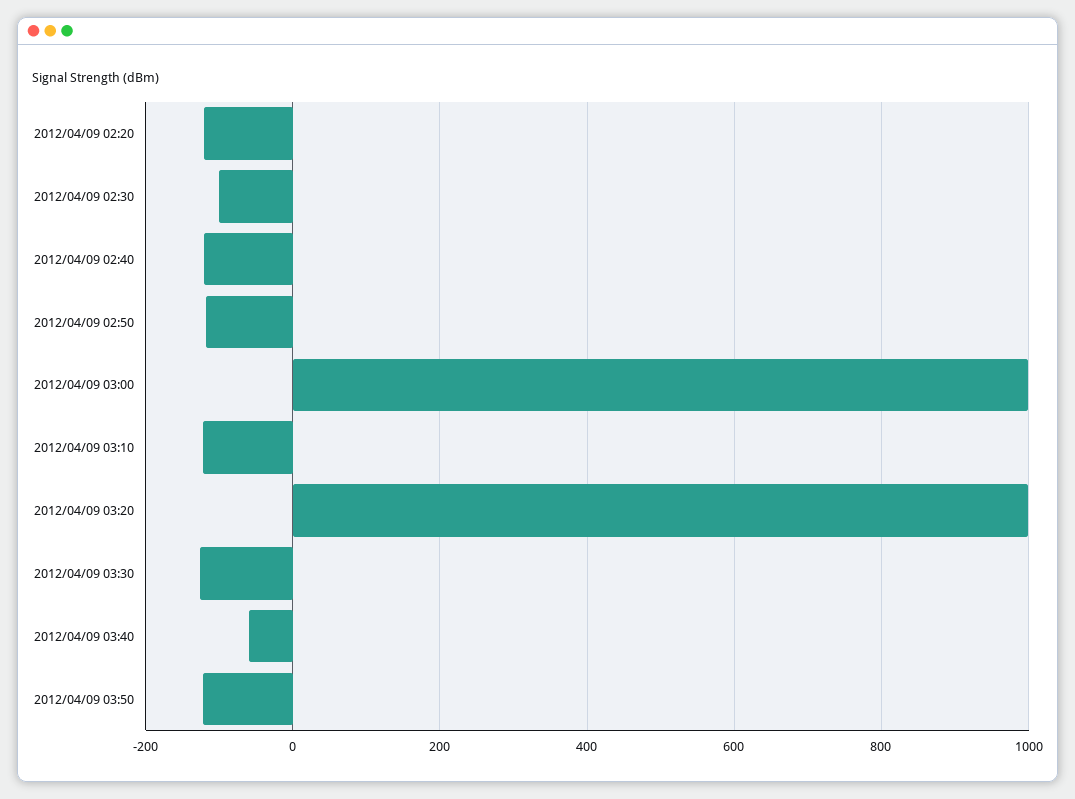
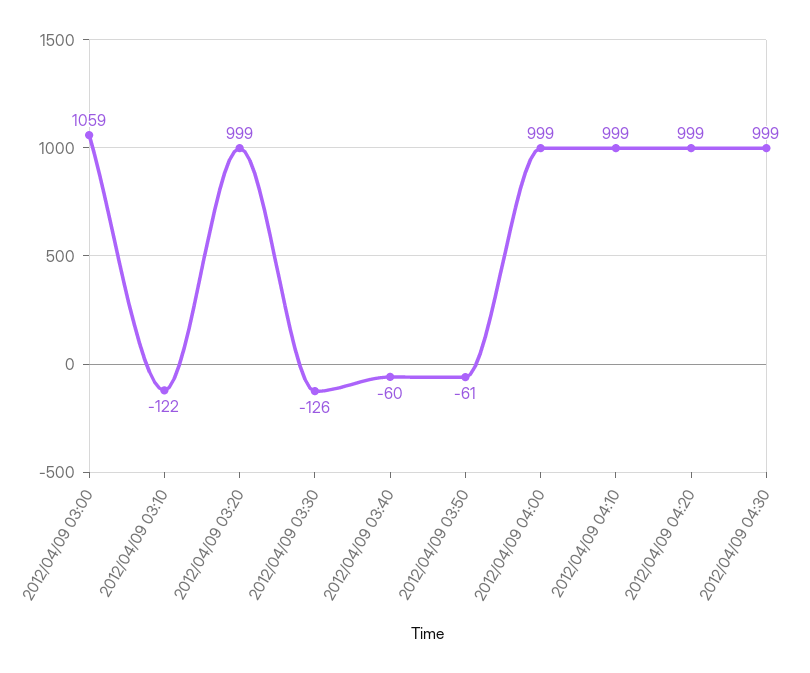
2012/04/09 02:20: -120 -> none
2012/04/09 02:30: -100 -> none
2012/04/09 02:40: -120 -> none
2012/04/09 02:50: -120 -> none
2012/04/09 03:00: 1000 -> 1059
2012/04/09 03:50: -120 -> -61
2012/04/09 04:00: none -> 999
2012/04/09 04:10: none -> 999
2012/04/09 04:20: none -> 999
2012/04/09 04:30: none -> 999

